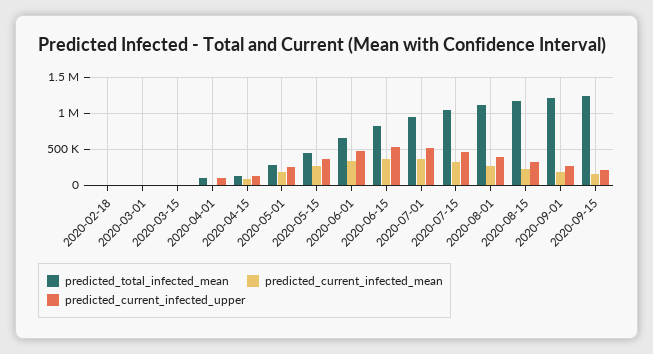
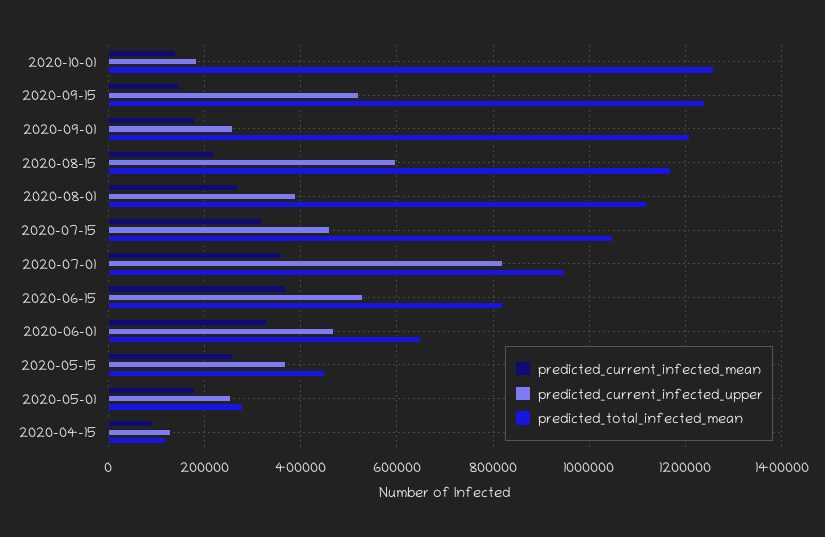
predicted_total_infected_mean, 2020-02-18: 0 -> none
predicted_current_infected_mean, 2020-02-18: 0 -> none
predicted_current_infected_upper, 2020-02-18: 0 -> none
predicted_total_infected_mean, 2020-03-01: 0 -> none
predicted_current_infected_mean, 2020-03-01: 0 -> none
predicted_current_infected_upper, 2020-03-01: 0 -> none
predicted_total_infected_mean, 2020-03-15: 0 -> none
predicted_current_infected_mean, 2020-03-15: 0 -> none
predicted_current_infected_upper, 2020-03-15: 0 -> none
predicted_total_infected_mean, 2020-04-01: 100000 -> none
predicted_current_infected_mean, 2020-04-01: 0 -> none
predicted_current_infected_upper, 2020-04-01: 100000 -> none
predicted_current_infected_upper, 2020-07-01: 500000 -> 820000
predicted_current_infected_upper, 2020-08-15: 300000 -> 600000
predicted_current_infected_upper, 2020-09-15: 200000 -> 520000
predicted_current_infected_mean, 2020-10-01: none -> 140000
predicted_current_infected_upper, 2020-10-01: none -> 180000
predicted_total_infected_mean, 2020-10-01: none -> 1260000

